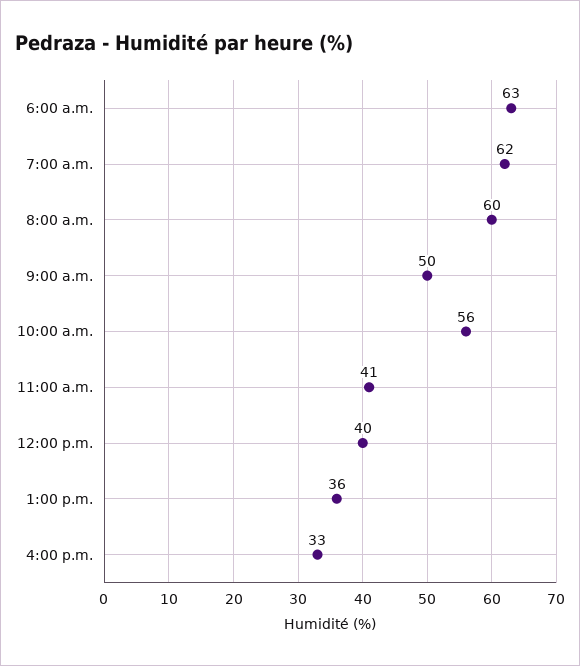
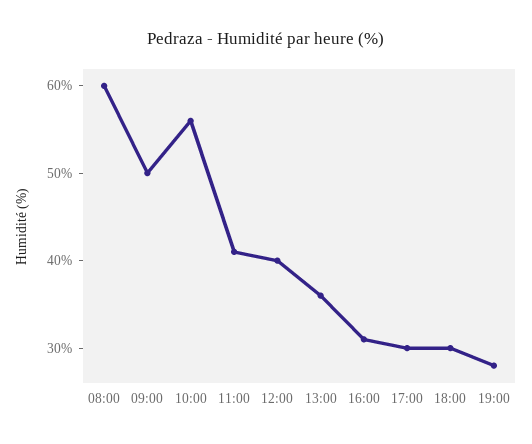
6:00 a.m.: 63 -> none
7:00 a.m.: 62 -> none
4:00 p.m.: 33 -> 31
17:00: none -> 30
18:00: none -> 30
19:00: none -> 28

